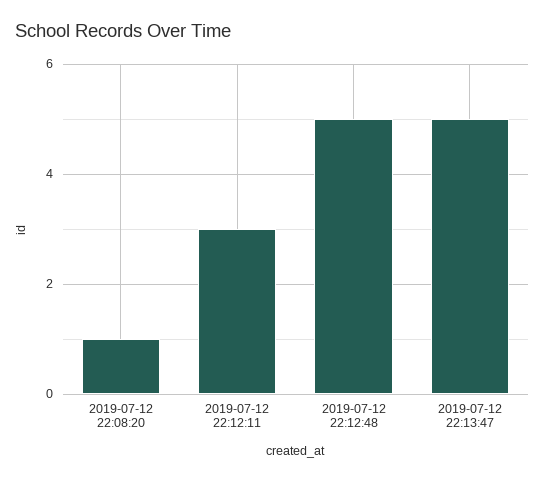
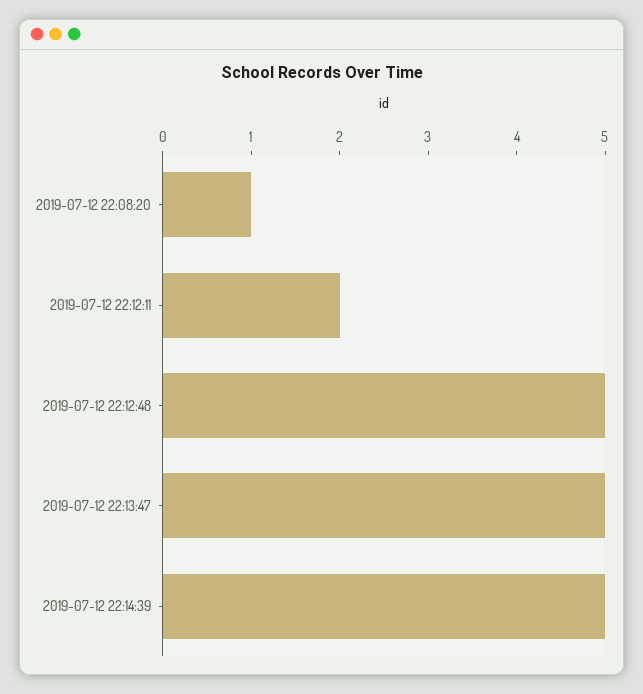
2019-07-12 22:12:11: 3 -> 2
2019-07-12 22:14:39: none -> 5

